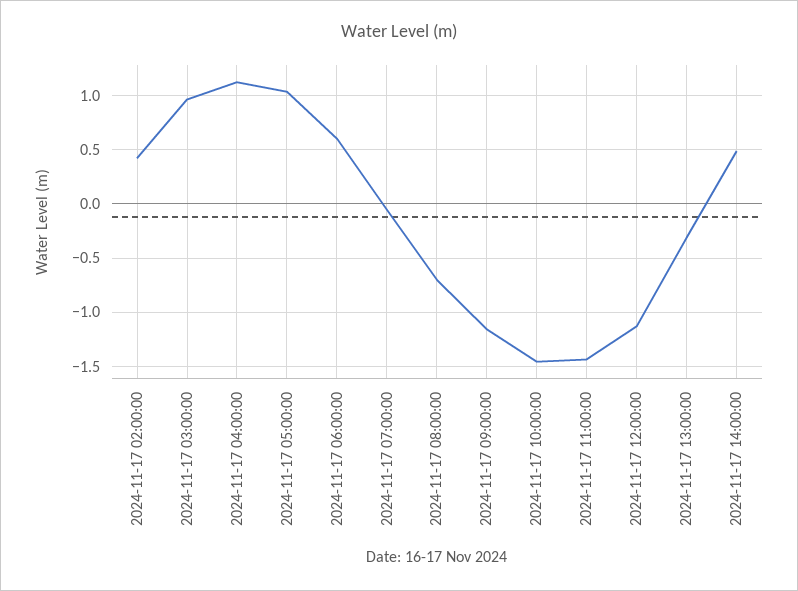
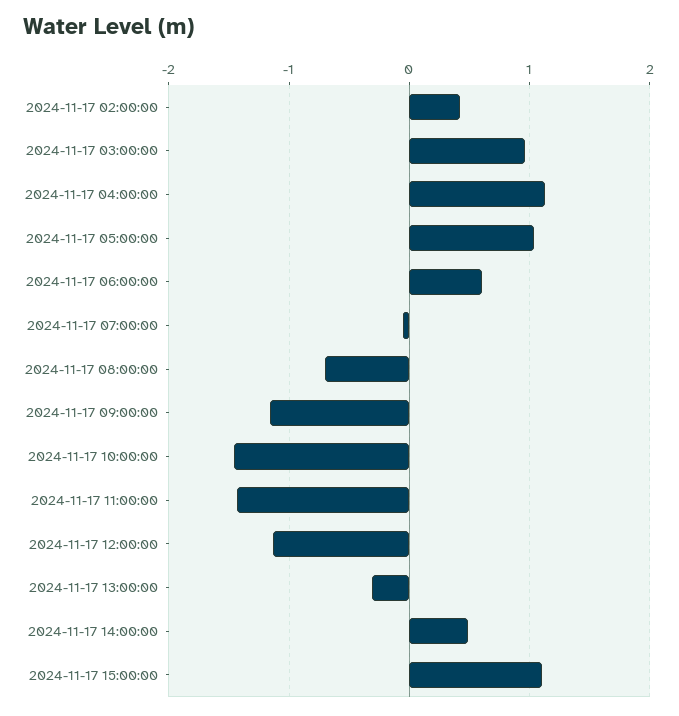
2024-11-17 15:00:00: none -> 1.1

